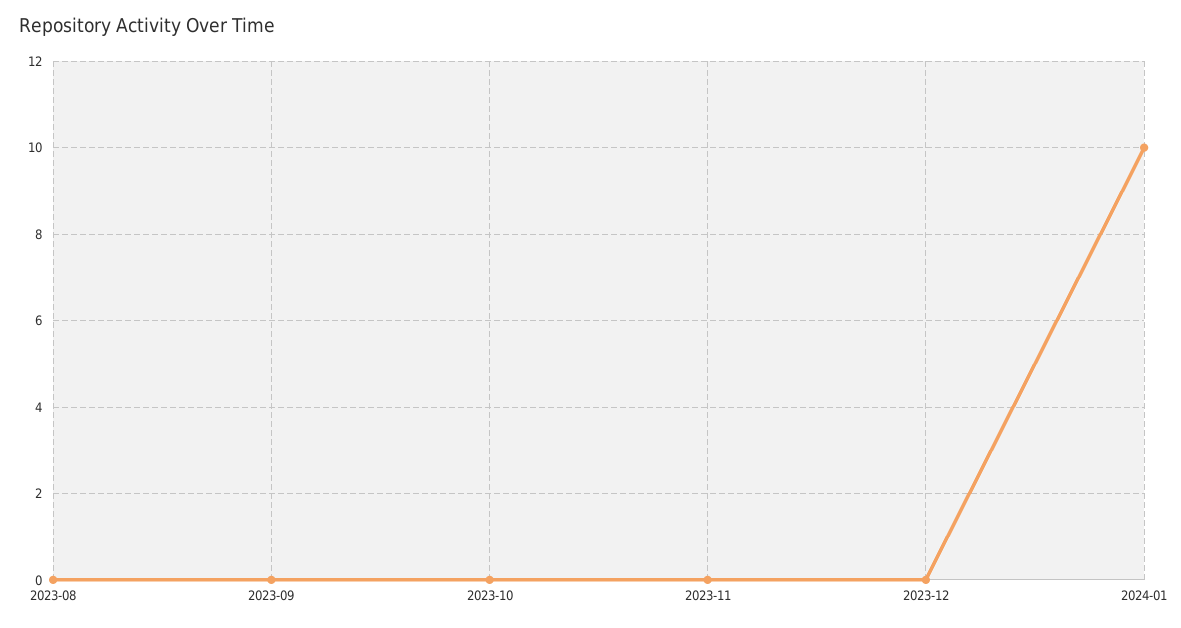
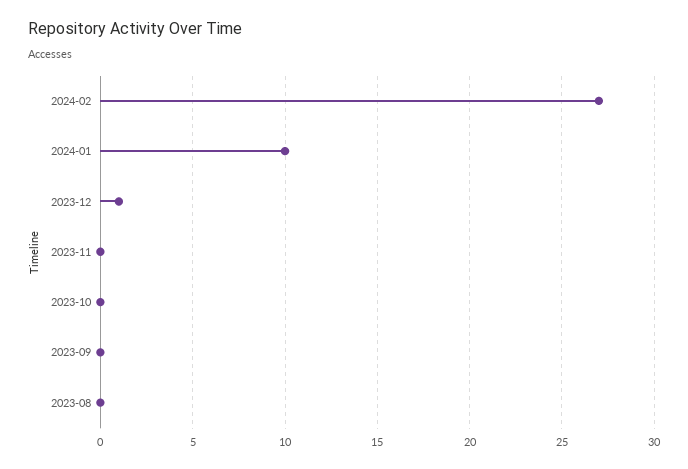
2023-12: 0 -> 1
2024-02: none -> 27

